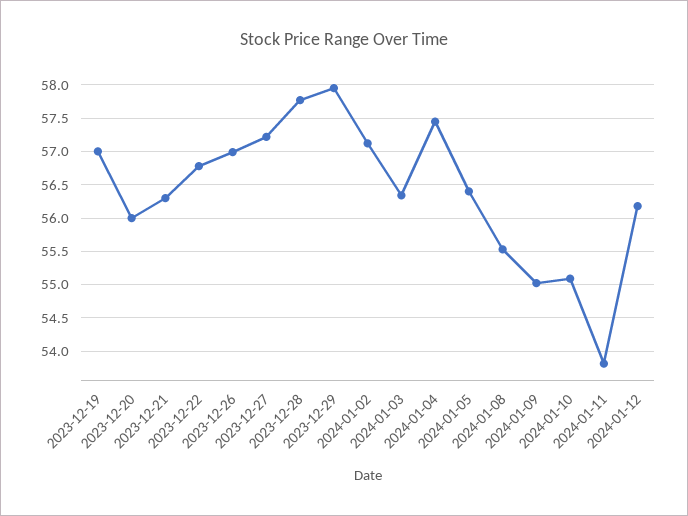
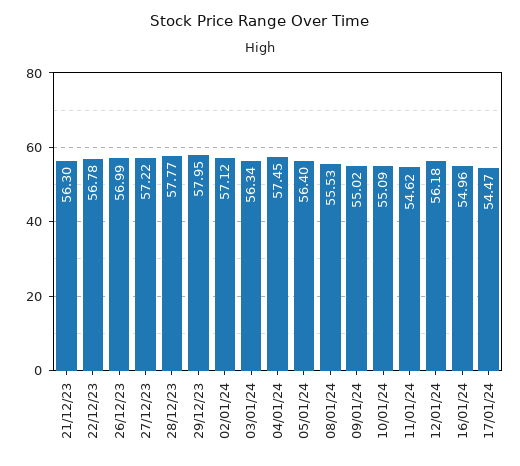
2023-12-19: 57 -> none
2023-12-20: 56 -> none
2024-01-11: 53.8 -> 54.62
16/01/24: none -> 54.96
17/01/24: none -> 54.47

